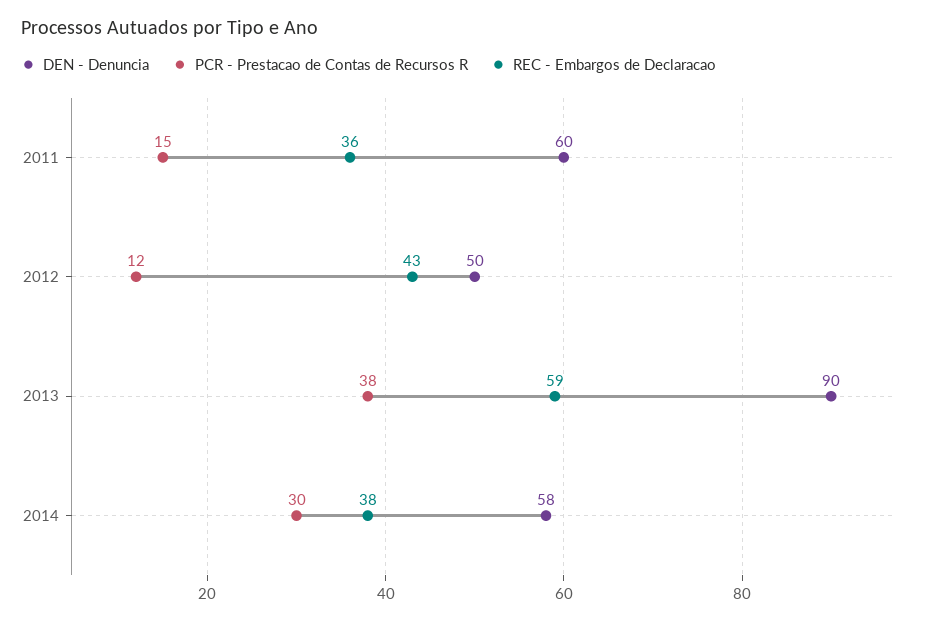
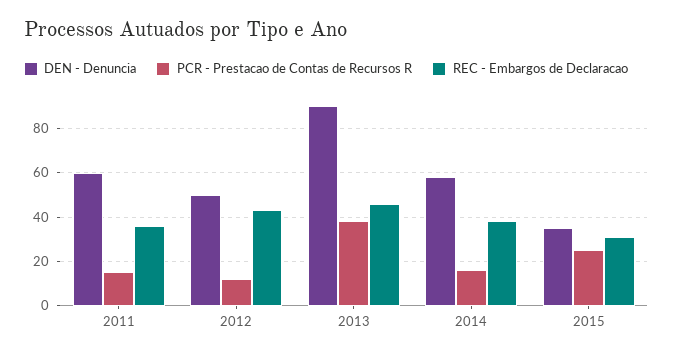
REC - Embargos de Declaracao, 2013: 59 -> 45
PCR - Prestacao de Contas de Recursos R, 2014: 30 -> 15
DEN - Denuncia, 2015: none -> 35
PCR - Prestacao de Contas de Recursos R, 2015: none -> 25
REC - Embargos de Declaracao, 2015: none -> 30

